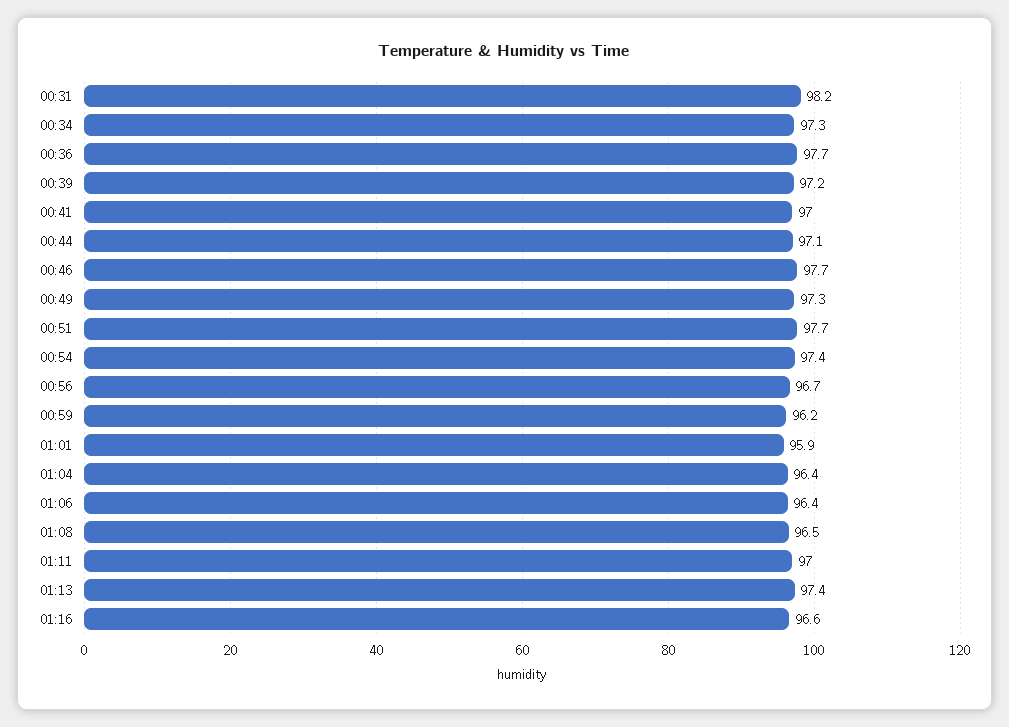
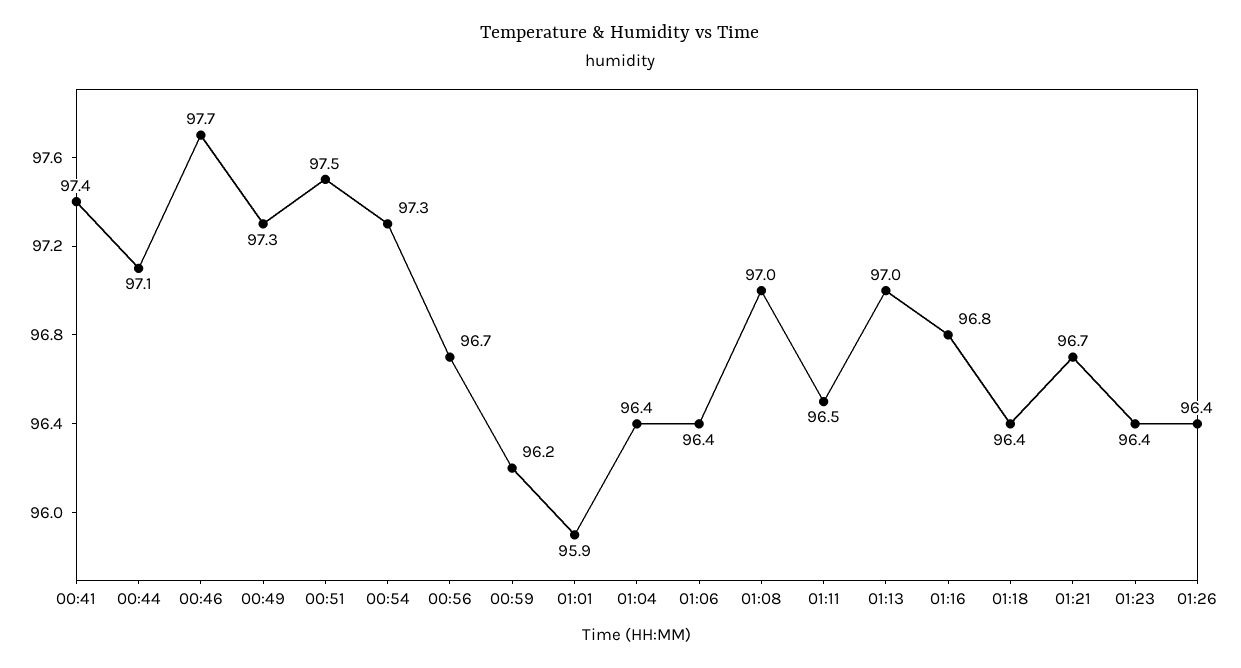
00:31: 98.2 -> none
00:34: 97.3 -> none
00:36: 97.7 -> none
00:39: 97.2 -> none
00:41: 97 -> 97.4
00:51: 97.7 -> 97.5
00:54: 97.4 -> 97.3
01:08: 96.5 -> 97
01:11: 97 -> 96.5
01:13: 97.4 -> 97
01:16: 96.6 -> 96.8
01:18: none -> 96.4
01:21: none -> 96.7
01:23: none -> 96.4
01:26: none -> 96.4

